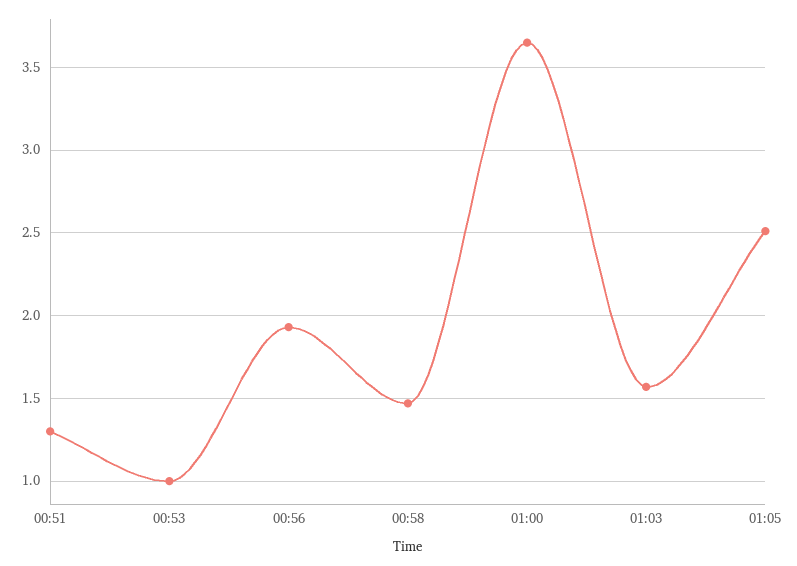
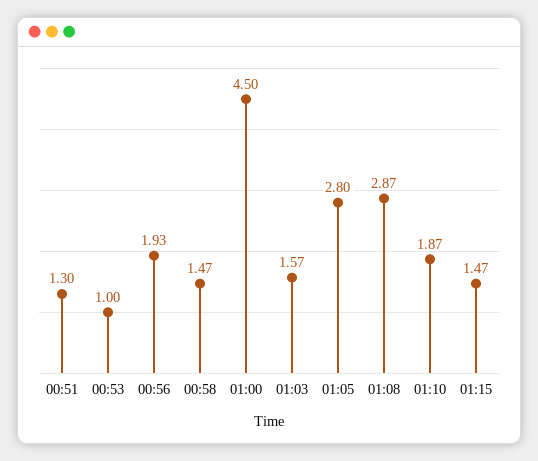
01:00: 3.65 -> 4.5
01:05: 2.5 -> 2.8
01:08: none -> 2.87
01:10: none -> 1.87
01:15: none -> 1.47

